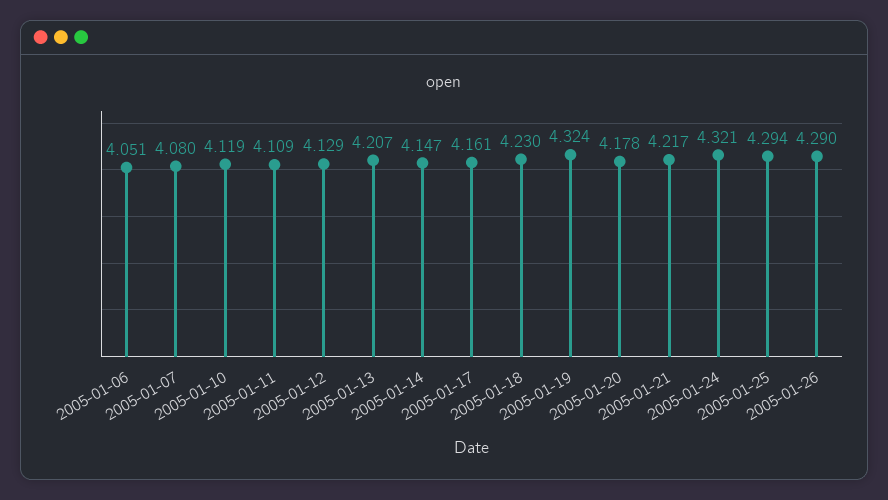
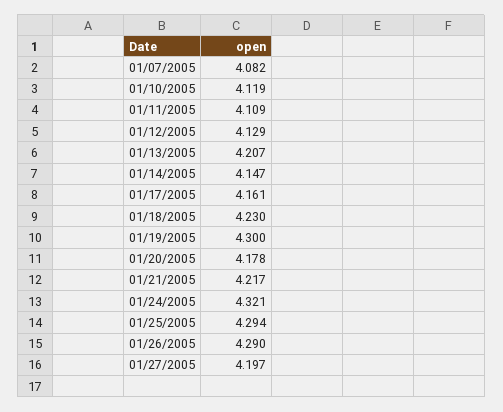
2005-01-06: 4.051 -> none
2005-01-07: 4.08 -> 4.082
2005-01-19: 4.324 -> 4.3
01/27/2005: none -> 4.197

